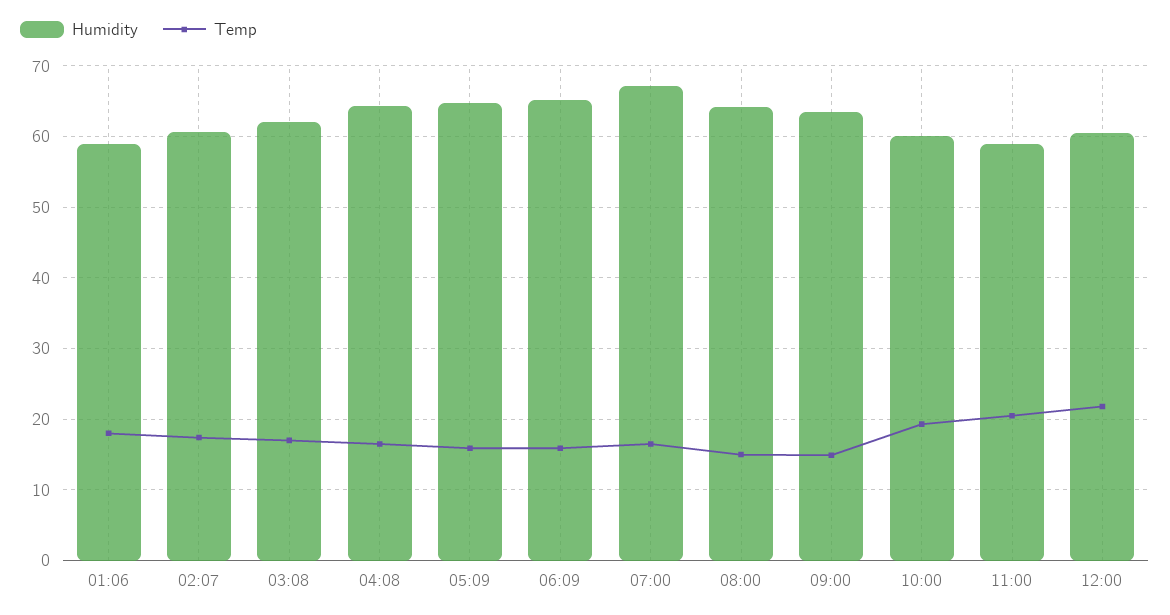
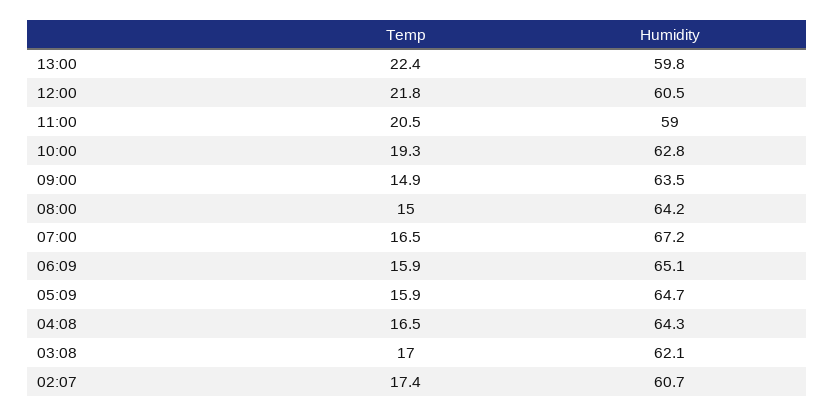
Humidity, 01:06: 59 -> none
Temp, 01:06: 18 -> none
Humidity, 10:00: 60 -> 62.8
Temp, 13:00: none -> 22.4
Humidity, 13:00: none -> 59.8

